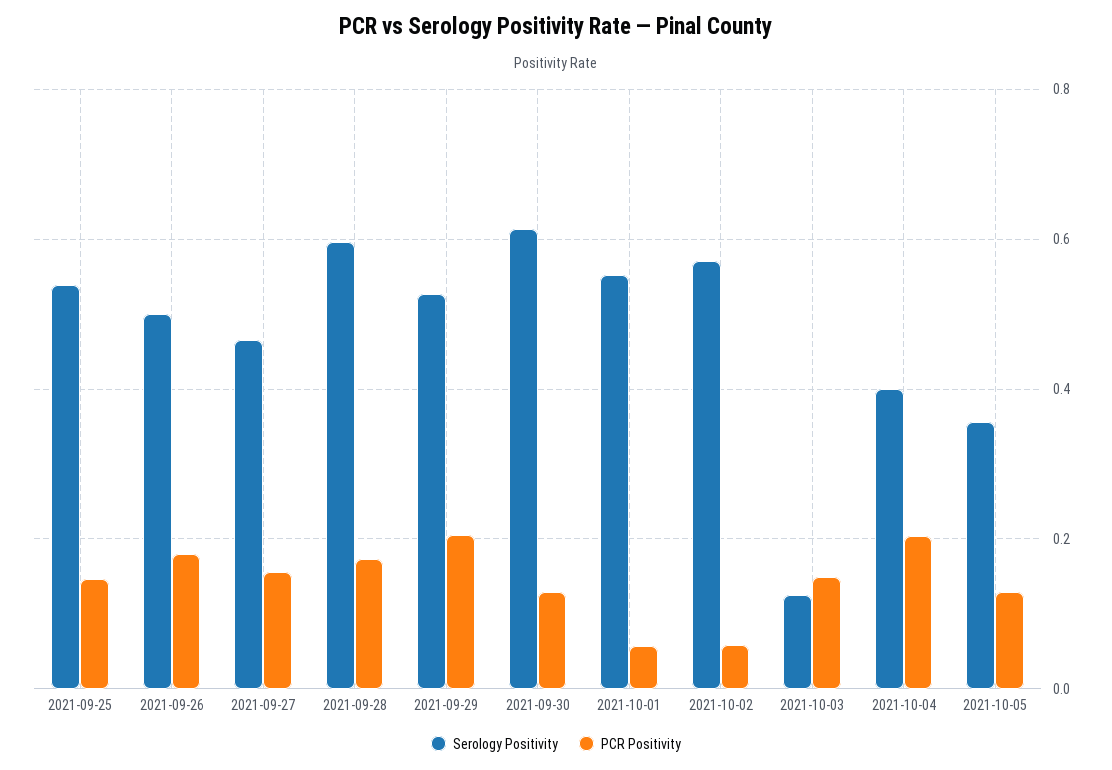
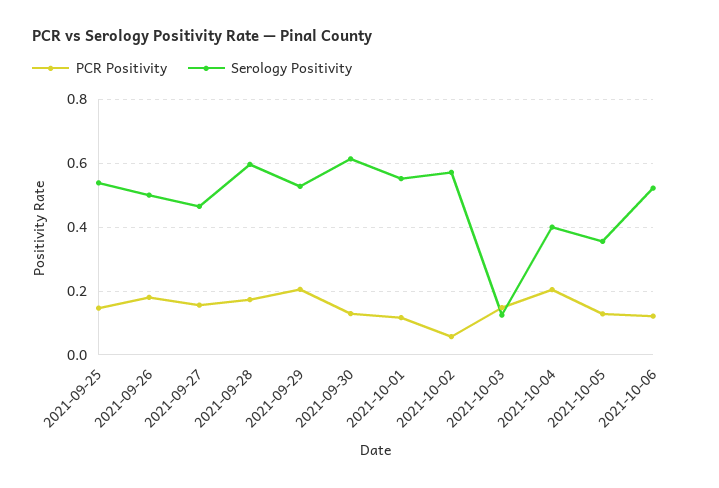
PCR Positivity, 2021-10-01: 0.06 -> 0.12
PCR Positivity, 2021-10-06: none -> 0.12
Serology Positivity, 2021-10-06: none -> 0.52

